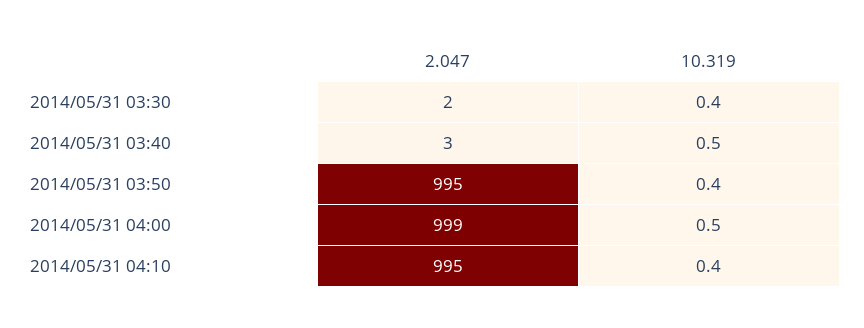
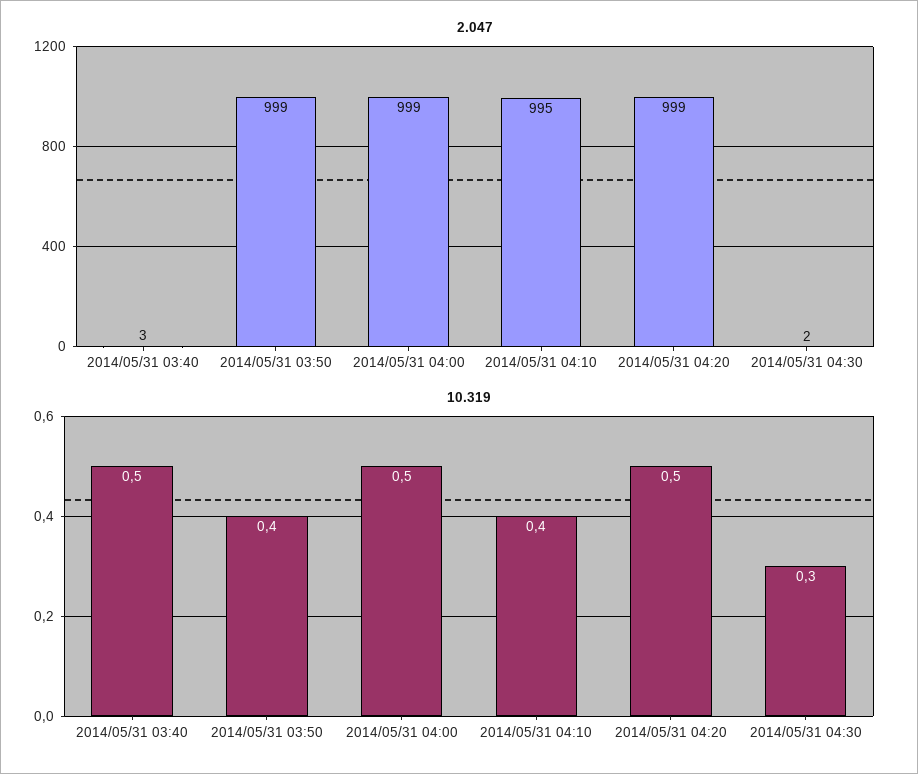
2.047, 2014/05/31 03:30: 2 -> none
10.319, 2014/05/31 03:30: 0.4 -> none
2.047, 2014/05/31 03:50: 995 -> 999
2.047, 2014/05/31 04:20: none -> 999
2.047, 2014/05/31 04:30: none -> 2
10.319, 2014/05/31 04:20: none -> 0.5
10.319, 2014/05/31 04:30: none -> 0.3

